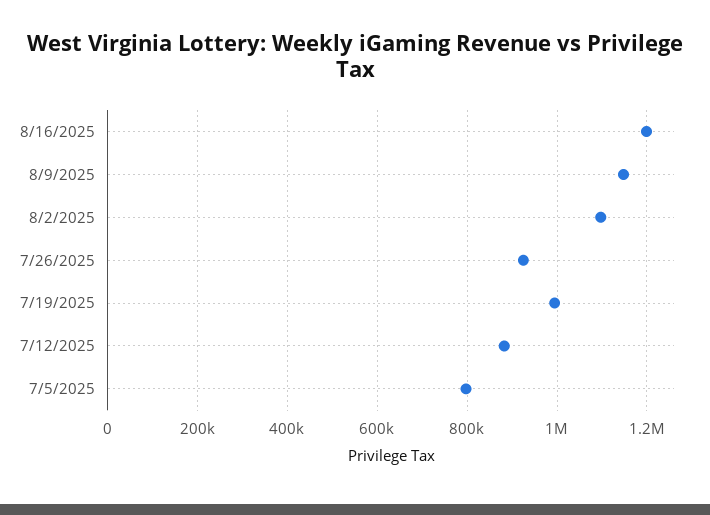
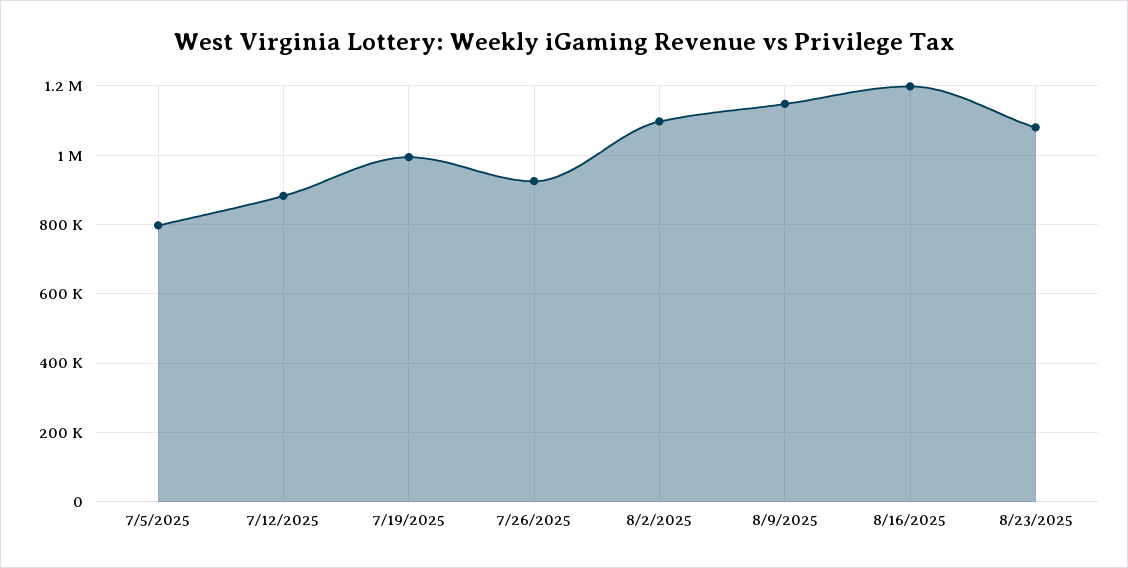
8/23/2025: none -> 1080000

